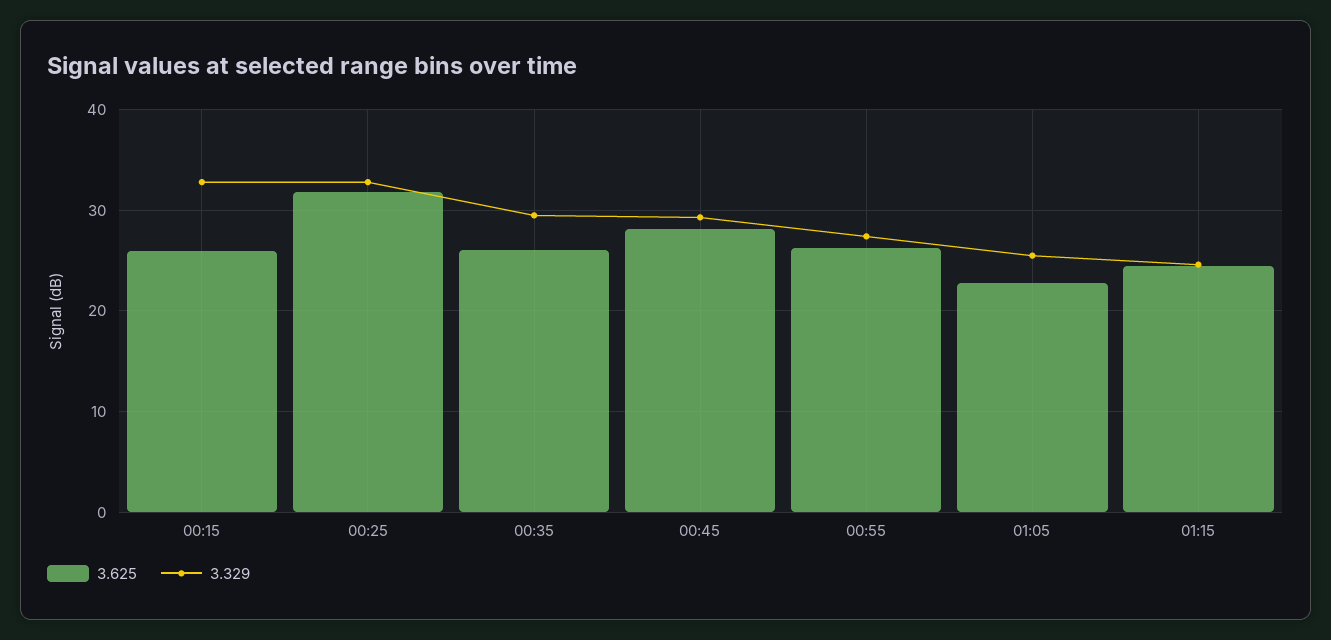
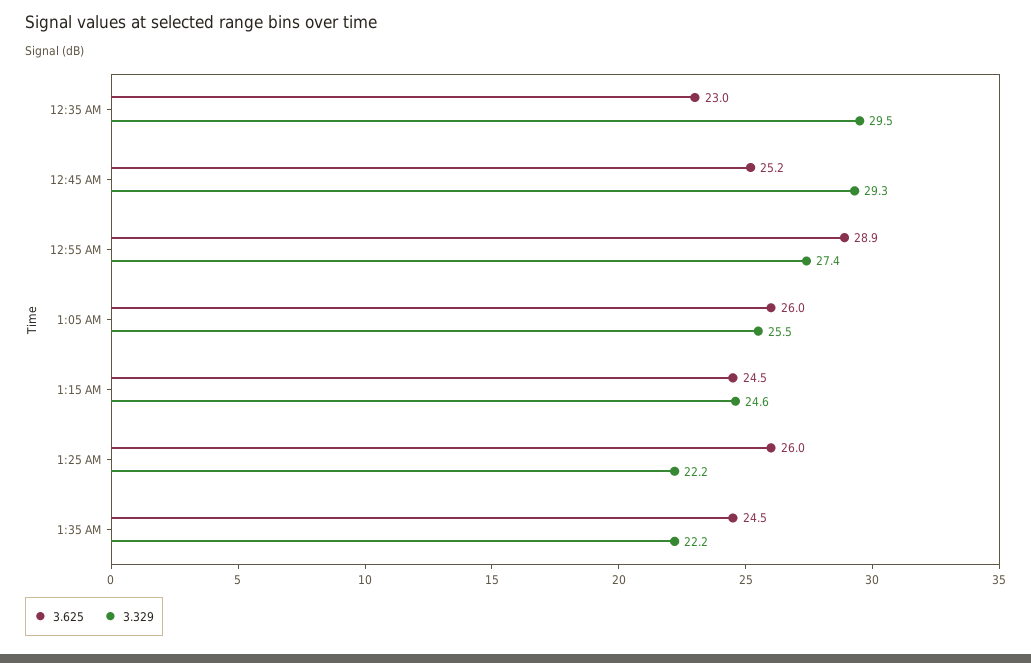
3.625, 00:15: 26 -> none
3.329, 00:15: 33 -> none
3.625, 00:25: 32 -> none
3.329, 00:25: 33 -> none
3.625, 00:35: 26 -> 23
3.625, 00:45: 28 -> 25.2
3.625, 00:55: 26 -> 28.9
3.625, 01:05: 23 -> 26
3.625, 1:25 AM: none -> 26
3.329, 1:25 AM: none -> 22.2
3.625, 1:35 AM: none -> 24.5
3.329, 1:35 AM: none -> 22.2

